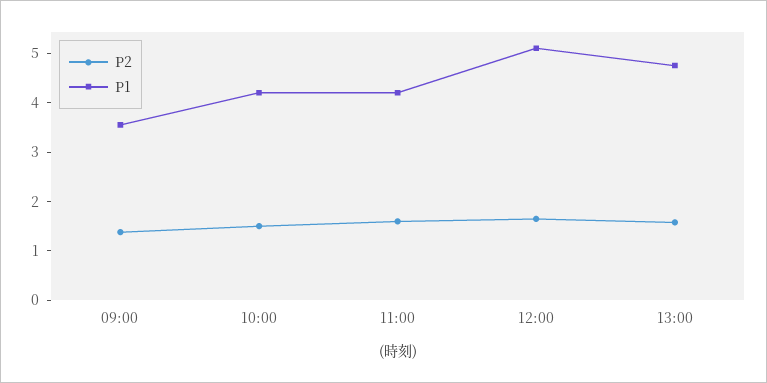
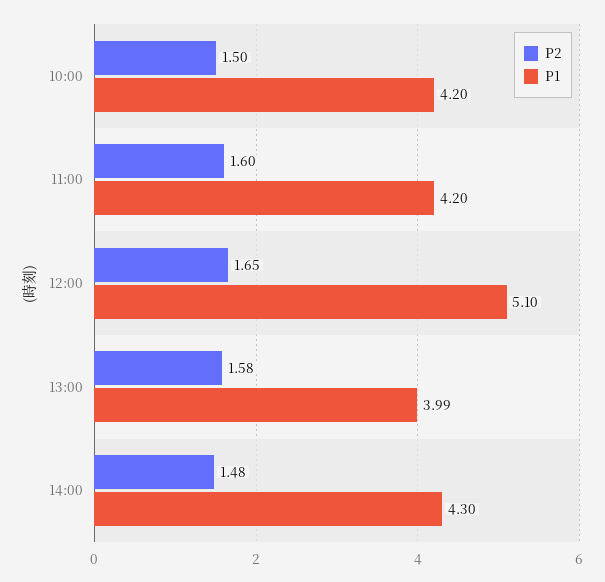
P2, 09:00: 1.4 -> none
P1, 09:00: 3.6 -> none
P1, 13:00: 4.8 -> 3.99
P2, 14:00: none -> 1.48
P1, 14:00: none -> 4.3

